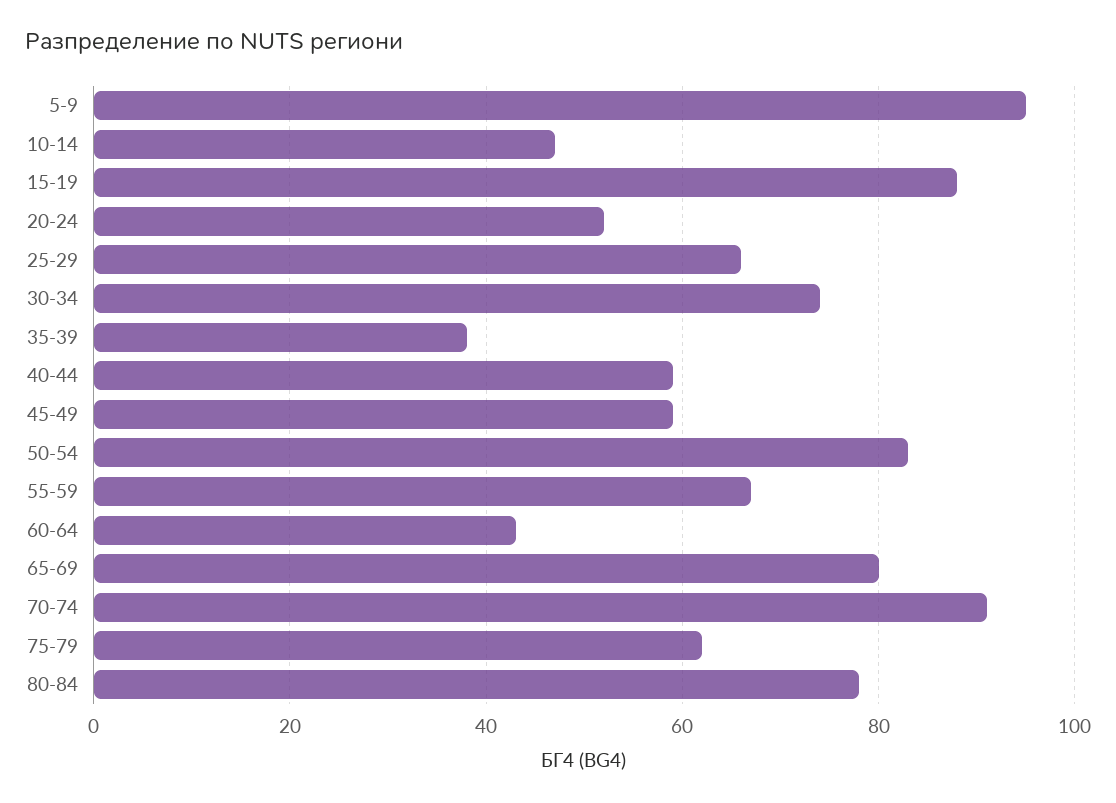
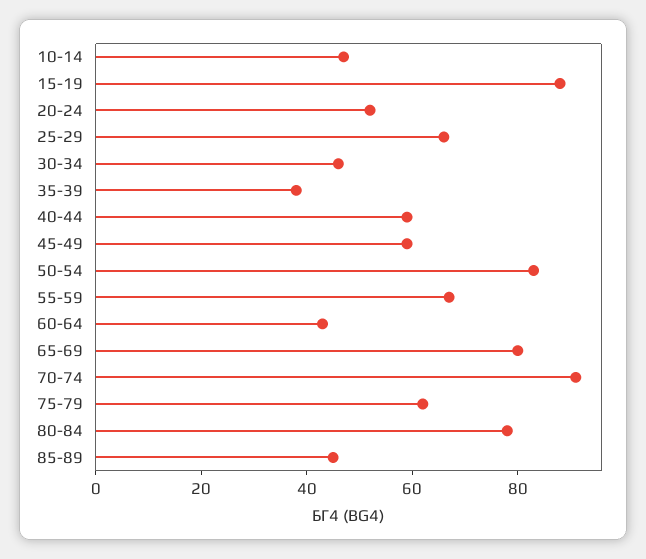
5-9: 95 -> none
30-34: 75 -> 45
85-89: none -> 45

